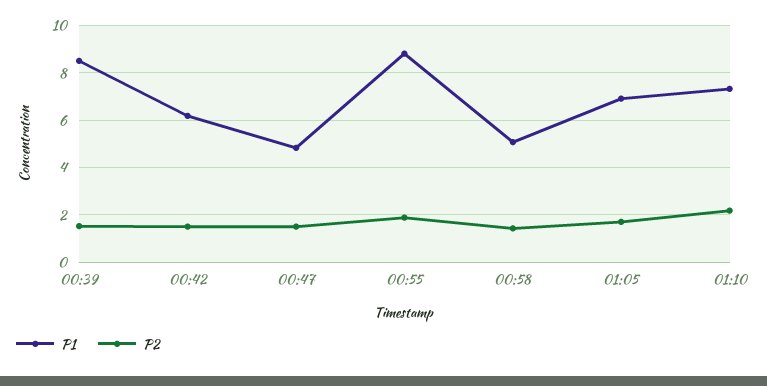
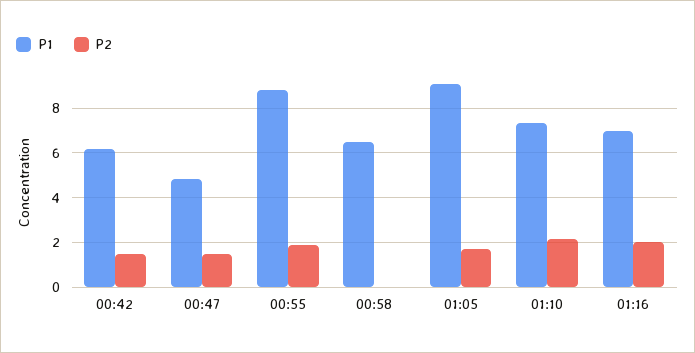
P1, 00:39: 8.5 -> none
P2, 00:39: 1.5 -> none
P1, 00:58: 5 -> 6.5
P2, 00:58: 1.5 -> 0
P1, 01:05: 7 -> 9
P1, 01:16: none -> 7
P2, 01:16: none -> 2

